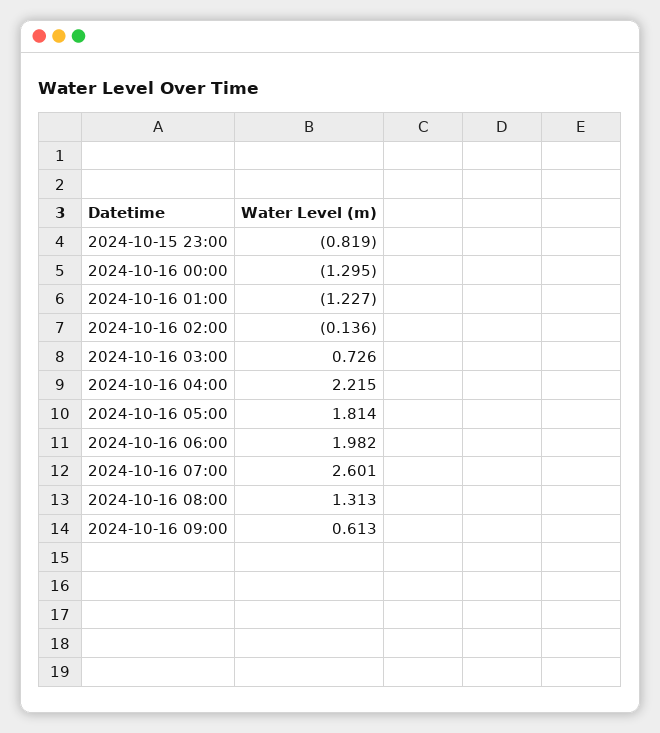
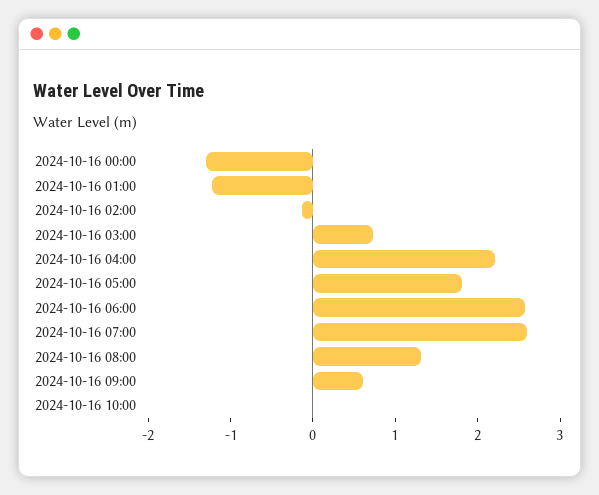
2024-10-15 23:00: -0.819 -> none
2024-10-16 06:00: 1.982 -> 2.6
2024-10-16 10:00: none -> 0

